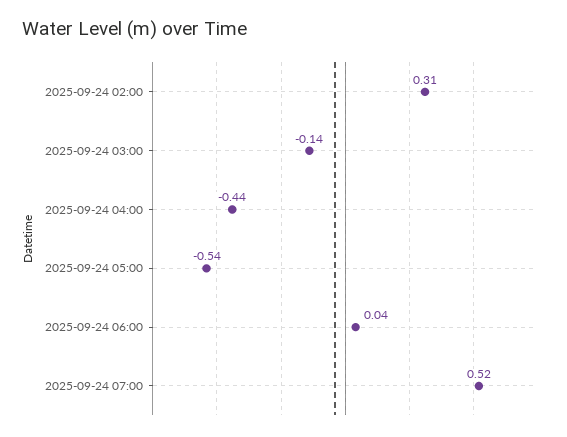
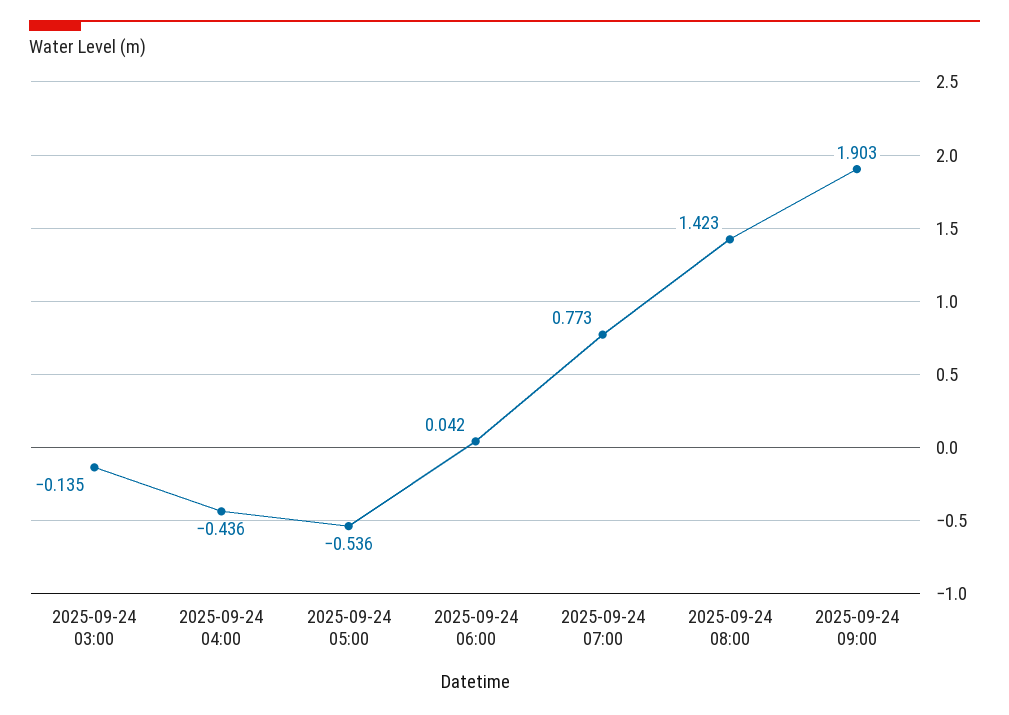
2025-09-24 02:00: 0.31 -> none
2025-09-24 07:00: 0.52 -> 0.773
2025-09-24 08:00: none -> 1.423
2025-09-24 09:00: none -> 1.903

